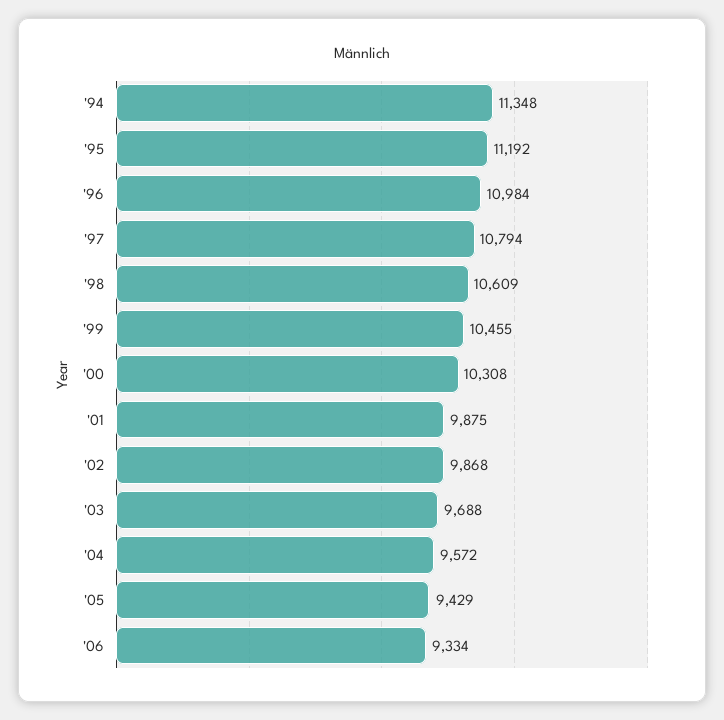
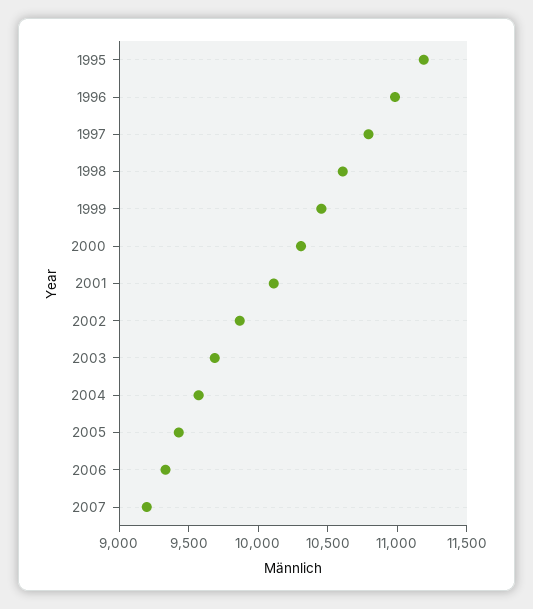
'94: 11348 -> none
'01: 9875 -> 10100
2007: none -> 9200

